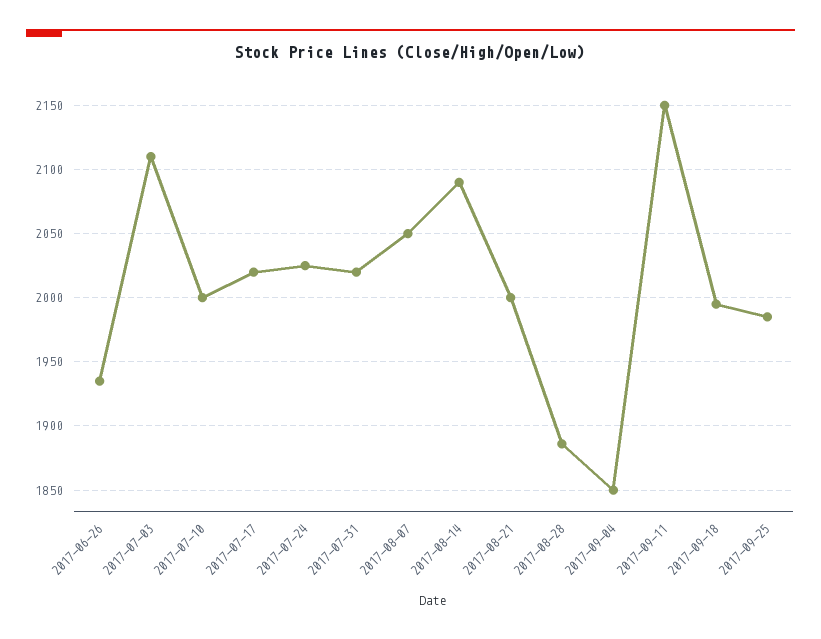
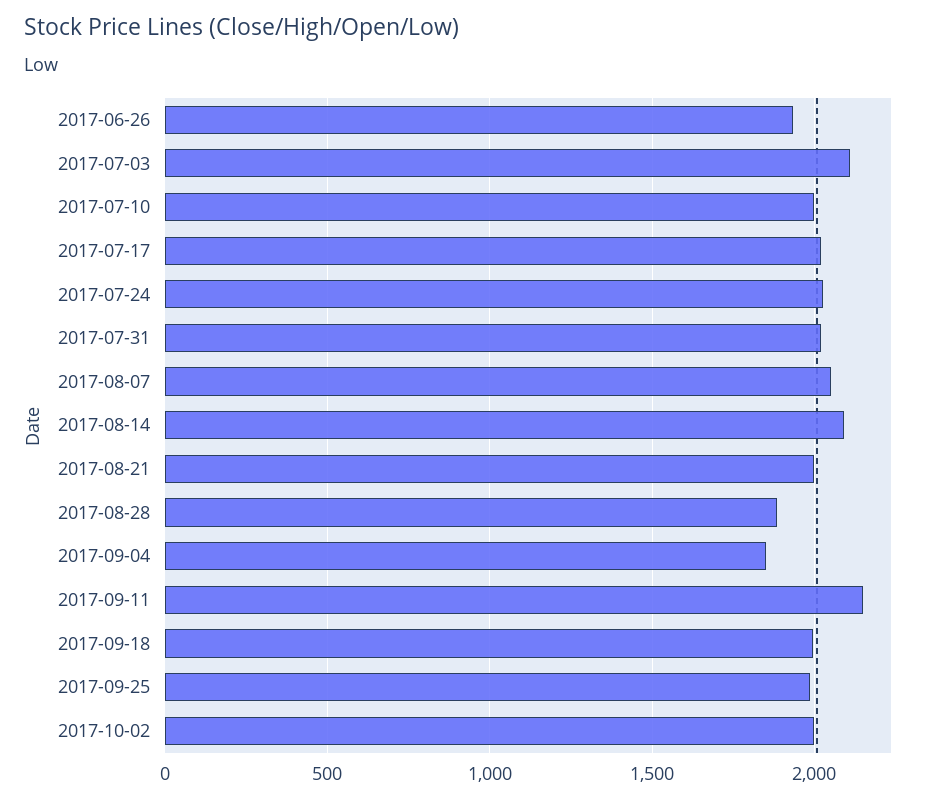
2017-10-02: none -> 2000

